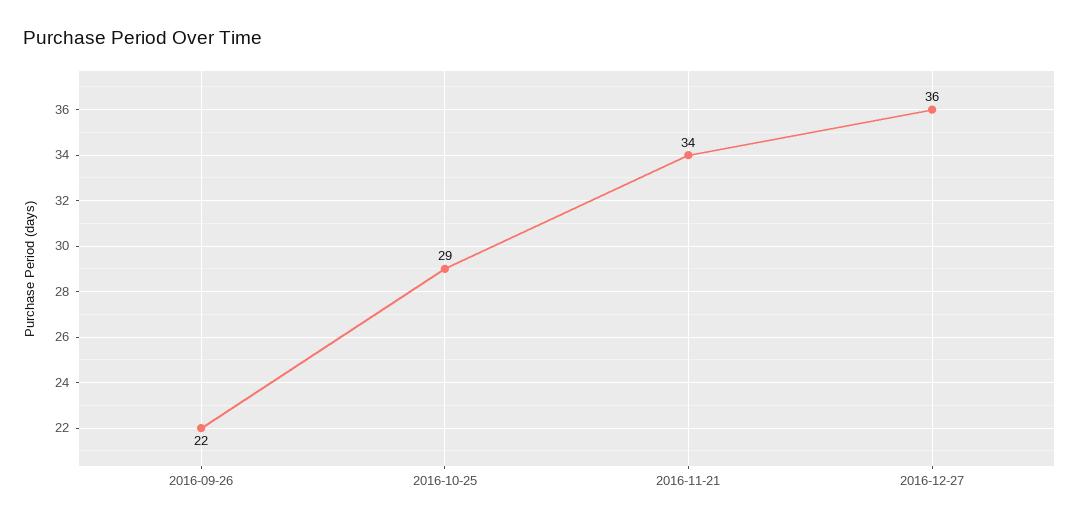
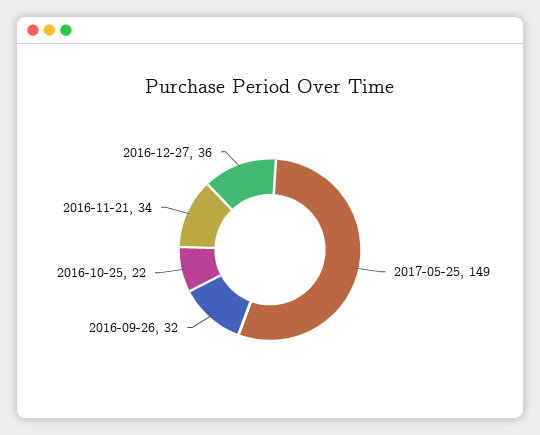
2016-09-26: 22 -> 32
2016-10-25: 29 -> 22
2017-05-25: none -> 149

